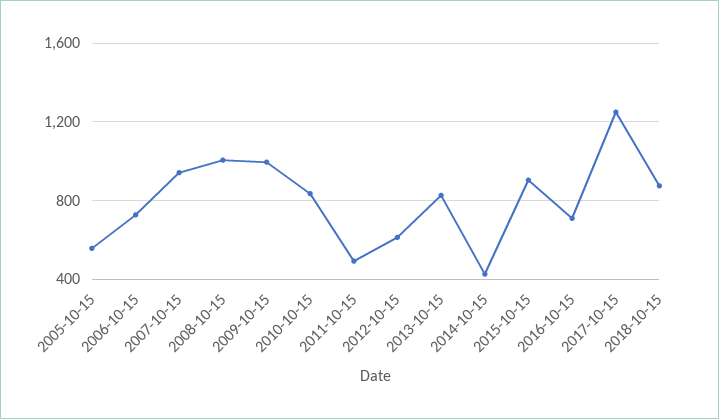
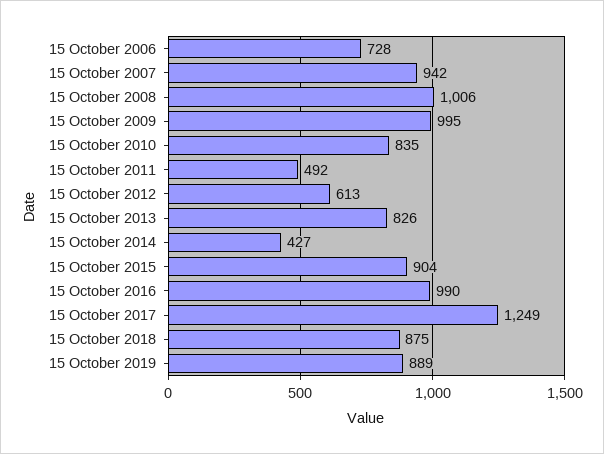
2005-10-15: 550 -> none
2016-10-15: 700 -> 990
15 October 2019: none -> 889

